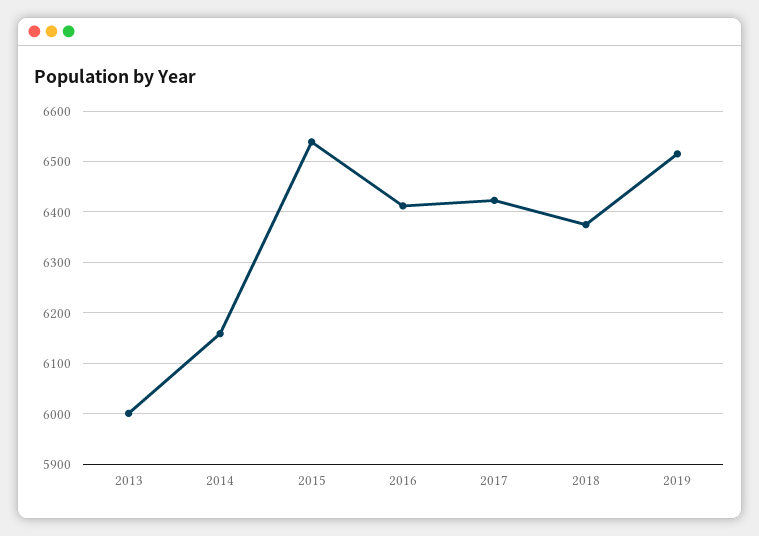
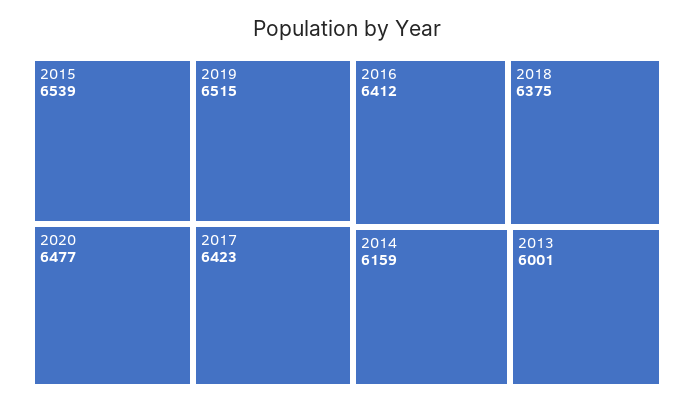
2020: none -> 6477

